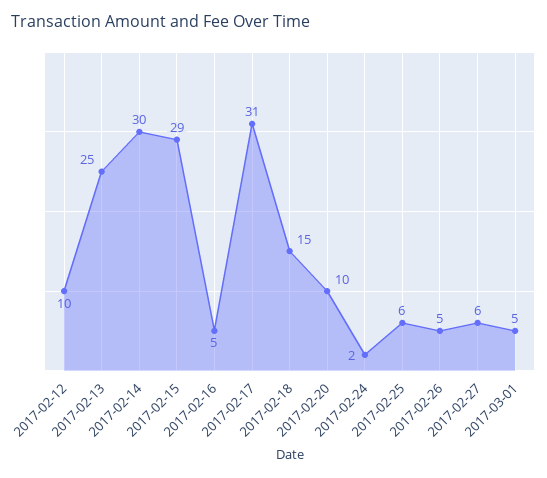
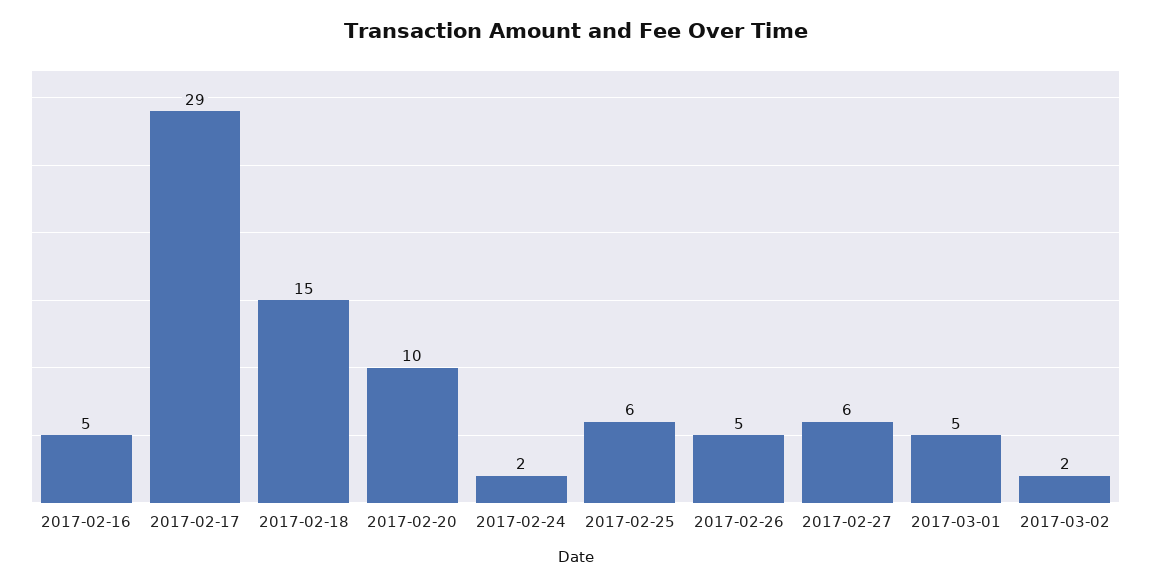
2017-02-12: 10 -> none
2017-02-13: 25 -> none
2017-02-14: 30 -> none
2017-02-15: 29 -> none
2017-02-17: 31 -> 29
2017-03-02: none -> 2

